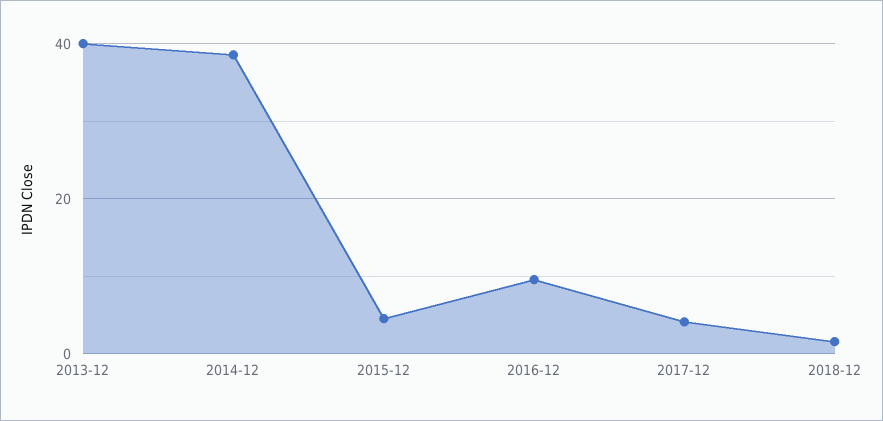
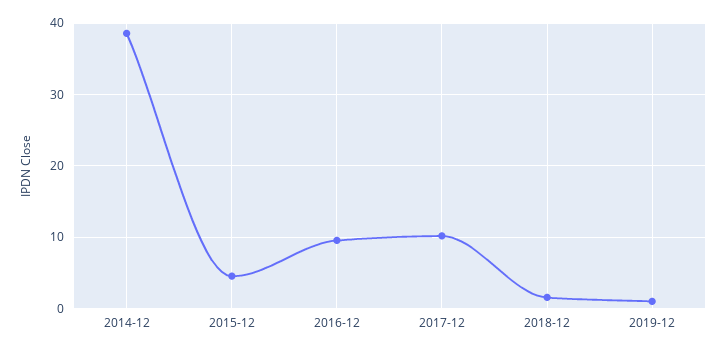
2013-12: 40 -> none
2017-12: 4 -> 10
2019-12: none -> 1

